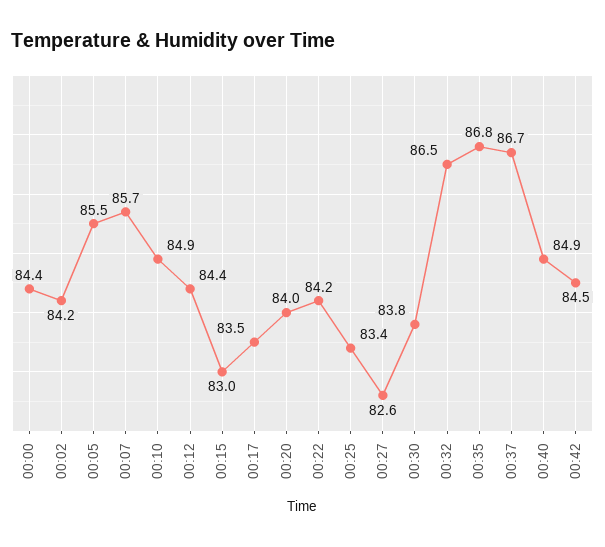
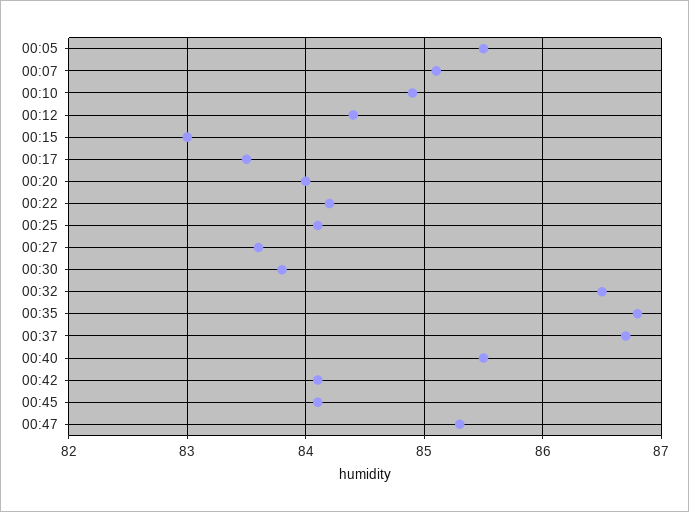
00:00: 84.4 -> none
00:02: 84.2 -> none
00:07: 85.7 -> 85.1
00:25: 83.4 -> 84.1
00:27: 82.6 -> 83.6
00:40: 84.9 -> 85.5
00:42: 84.5 -> 84.1
00:45: none -> 84.1
00:47: none -> 85.3

